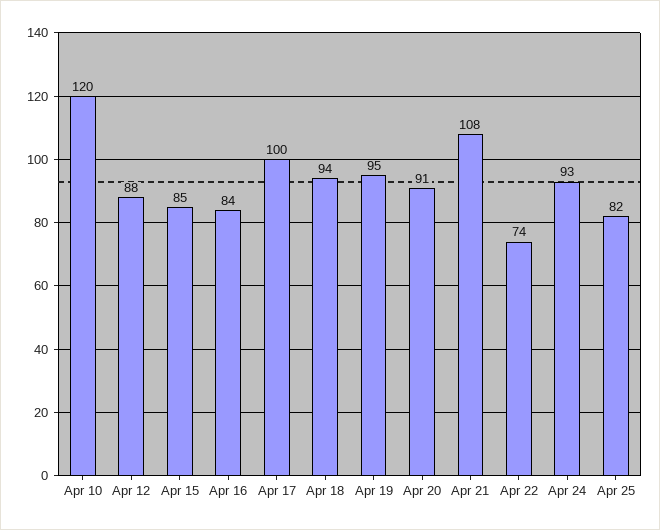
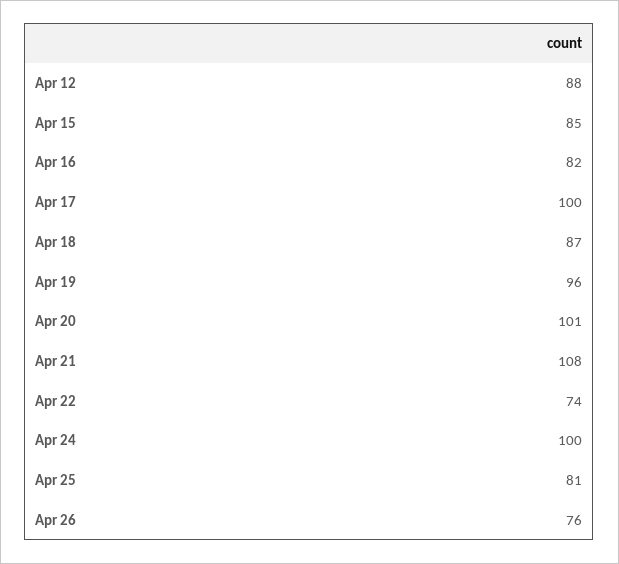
Apr 10: 120 -> none
Apr 16: 84 -> 82
Apr 18: 94 -> 87
Apr 19: 95 -> 96
Apr 20: 91 -> 101
Apr 24: 93 -> 100
Apr 25: 82 -> 81
Apr 26: none -> 76

